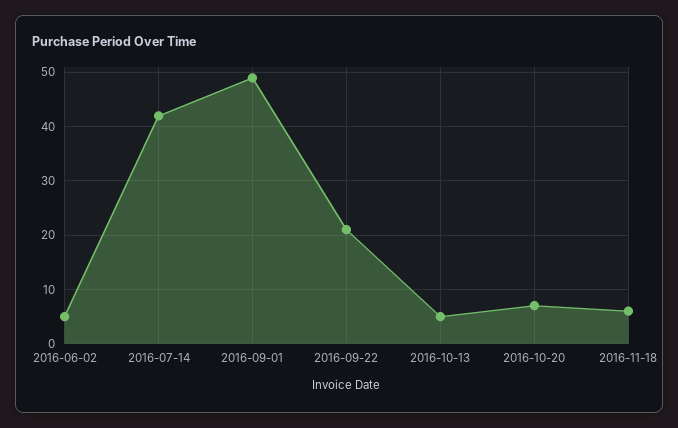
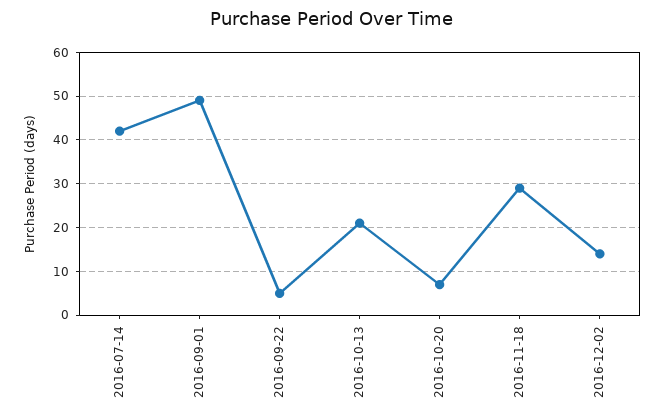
2016-06-02: 5 -> none
2016-09-22: 20 -> 5
2016-10-13: 5 -> 20
2016-11-18: 5 -> 30
2016-12-02: none -> 15

